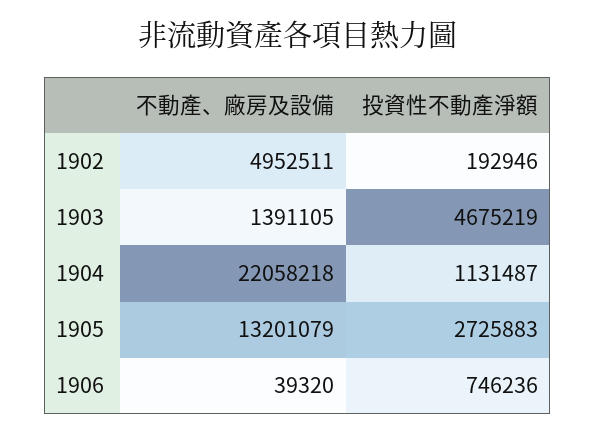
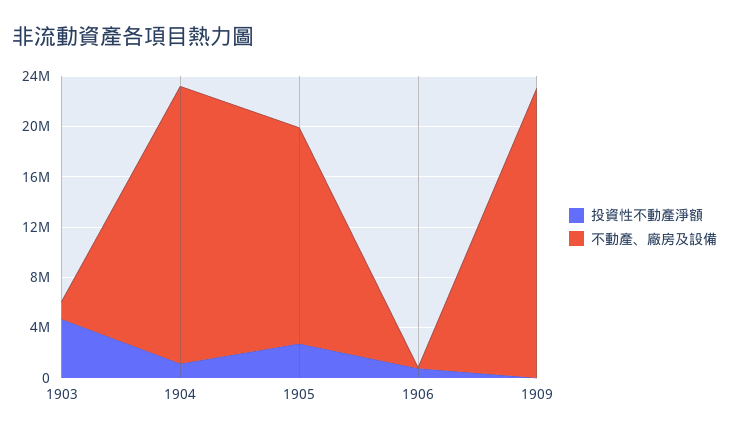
不動產、廠房及設備, 1902: 4952511 -> none
投資性不動產淨額, 1902: 192946 -> none
不動產、廠房及設備, 1905: 13201079 -> 17000000
投資性不動產淨額, 1909: none -> 0
不動產、廠房及設備, 1909: none -> 23000000

